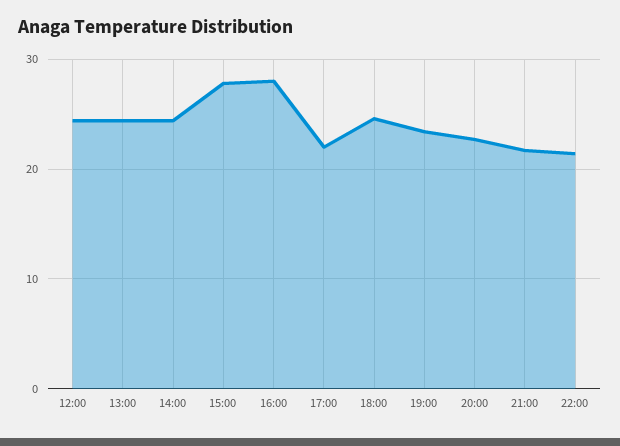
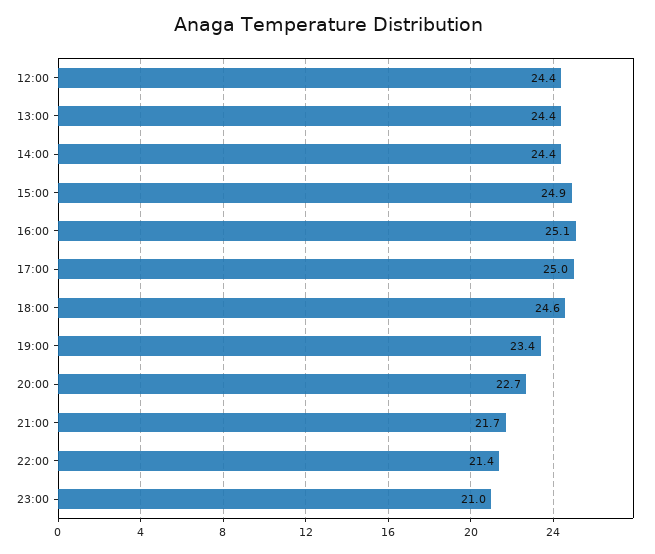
15:00: 28 -> 24.9
16:00: 28 -> 25.1
17:00: 22 -> 25
23:00: none -> 21

